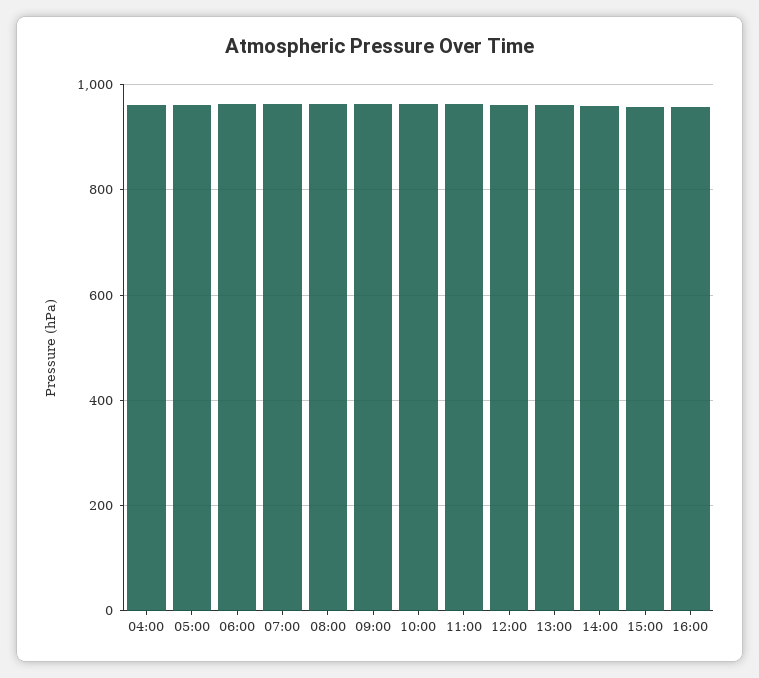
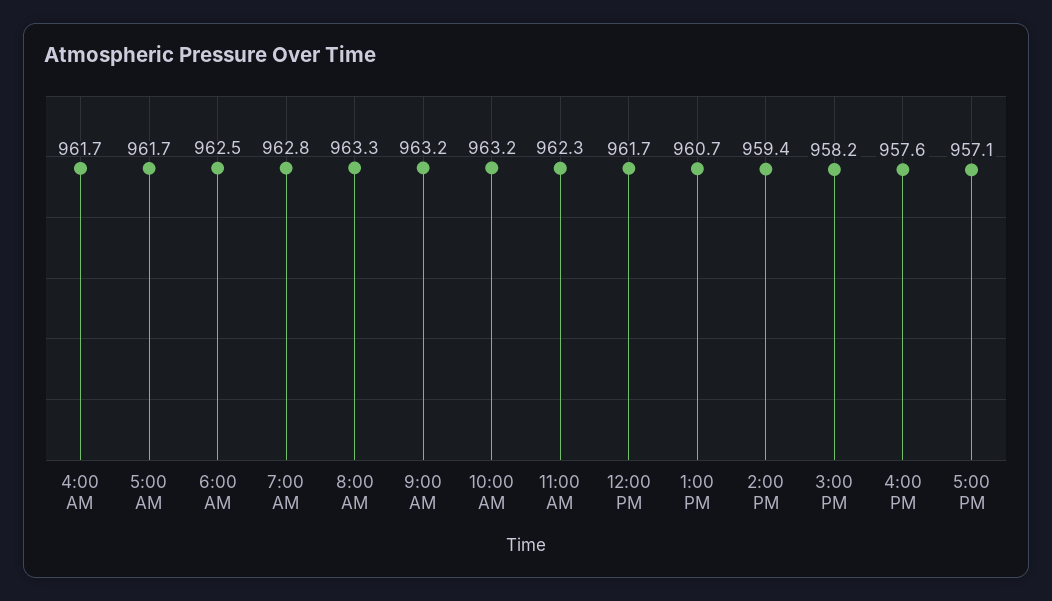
5:00 PM: none -> 957.1

